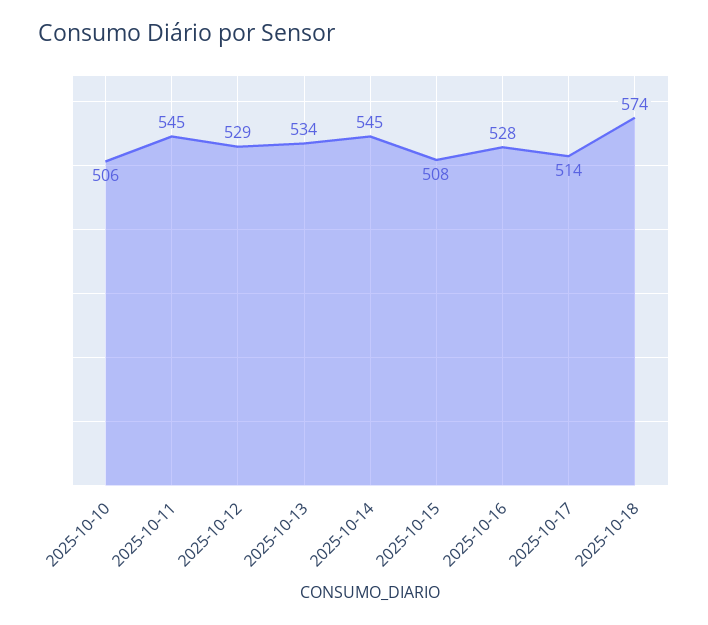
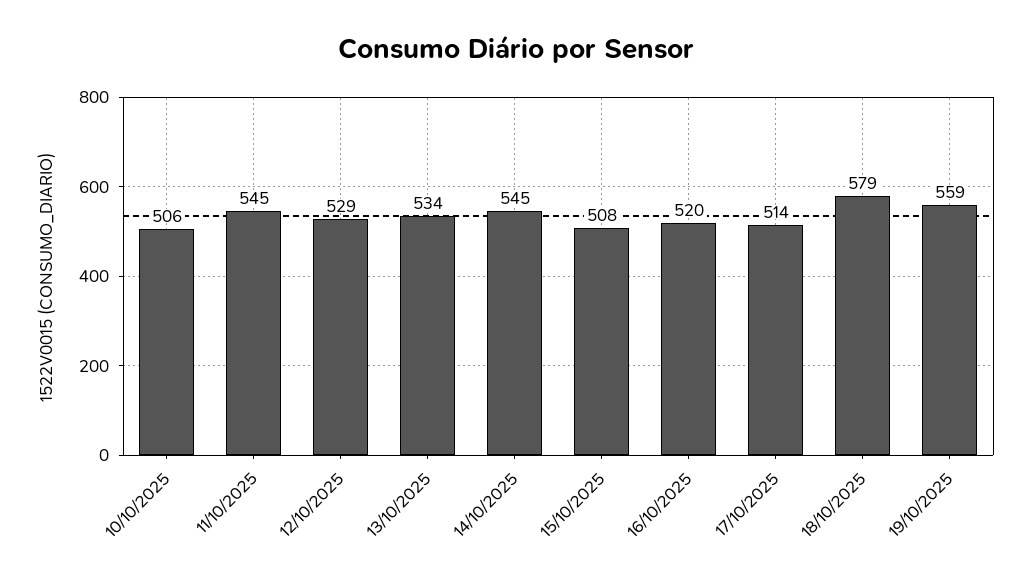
2025-10-16: 528 -> 520
2025-10-18: 574 -> 579
19/10/2025: none -> 559

